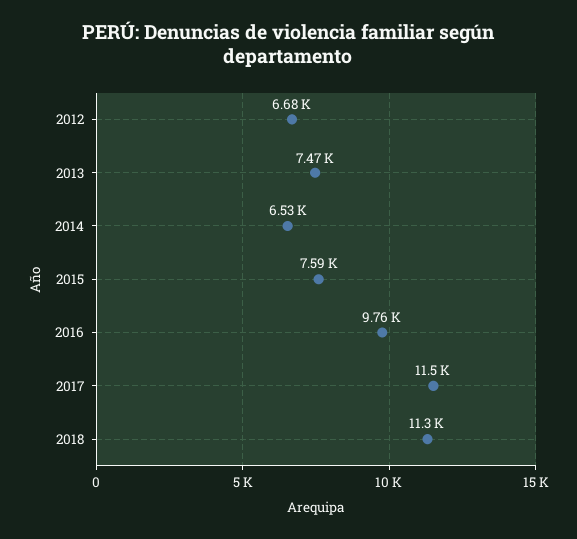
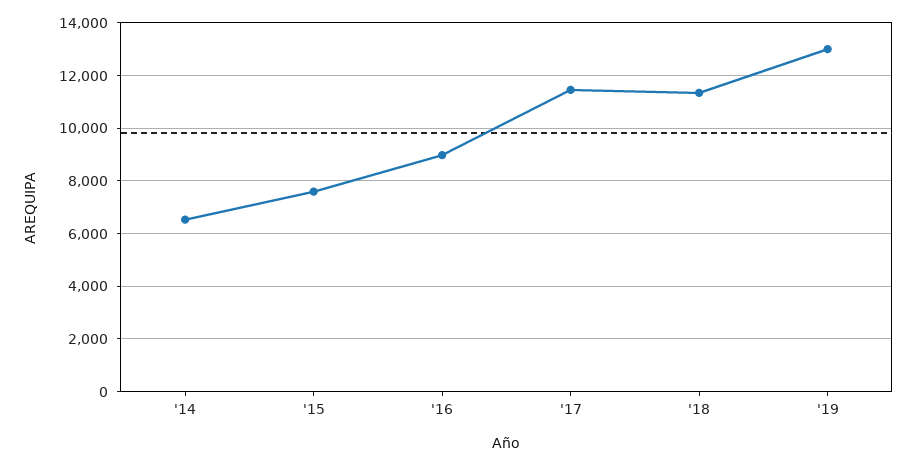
2012: 6680 -> none
2013: 7470 -> none
2016: 9760 -> 9000
'19: none -> 13000

